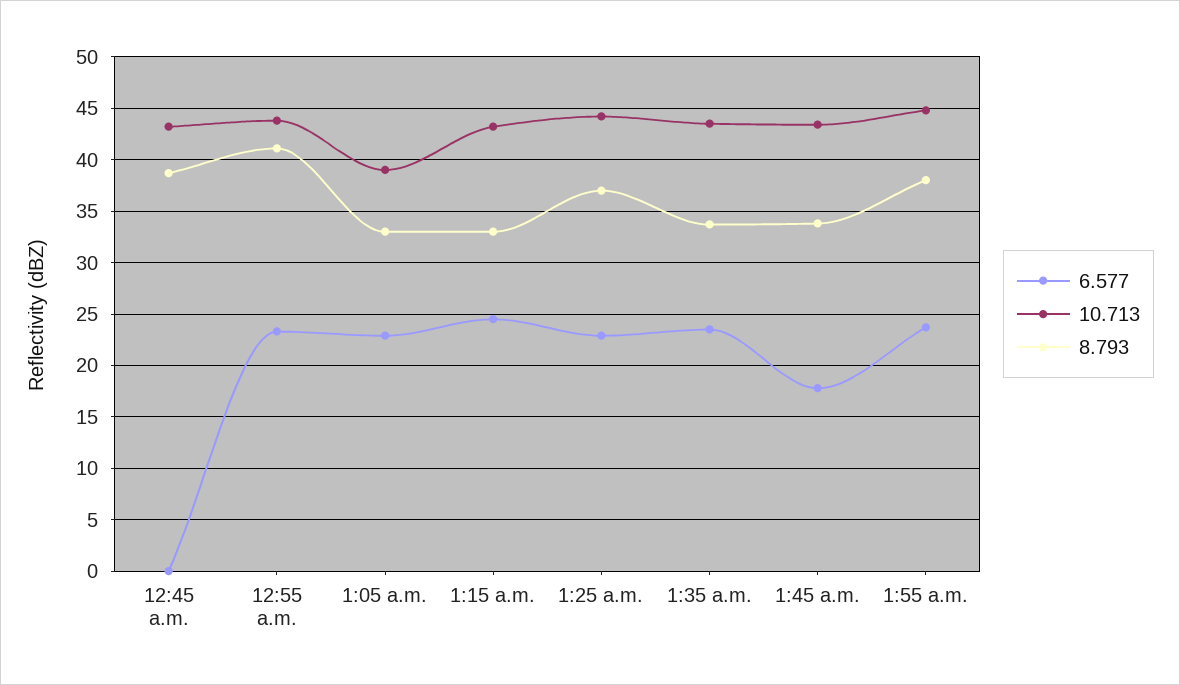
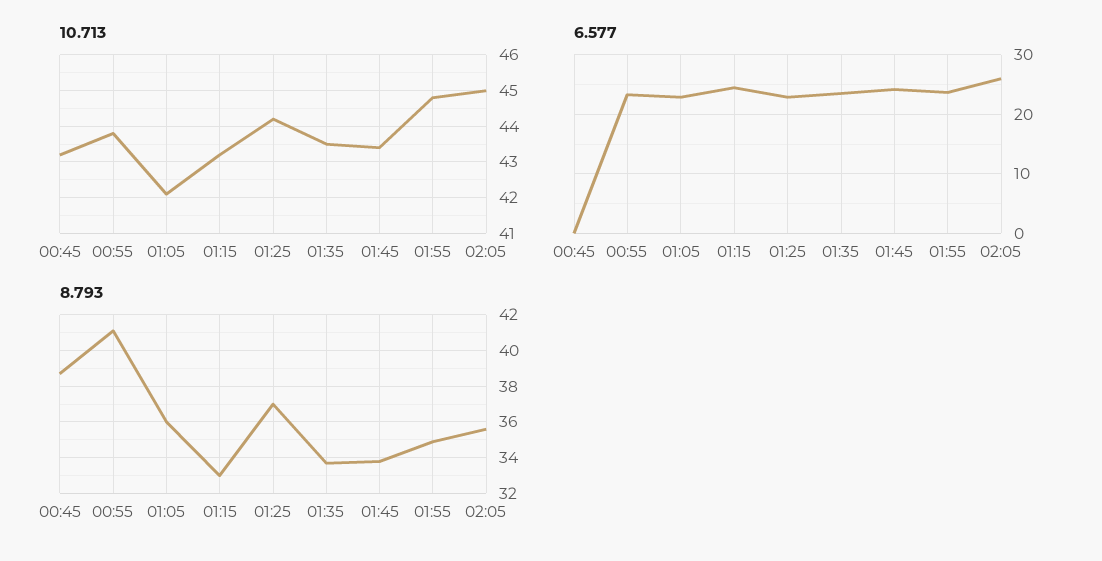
10.713, 1:05 a.m.: 39 -> 42
8.793, 1:05 a.m.: 33 -> 36
6.577, 1:45 a.m.: 18 -> 24
8.793, 1:55 a.m.: 38 -> 35
10.713, 02:05: none -> 45
6.577, 02:05: none -> 26
8.793, 02:05: none -> 35.5

